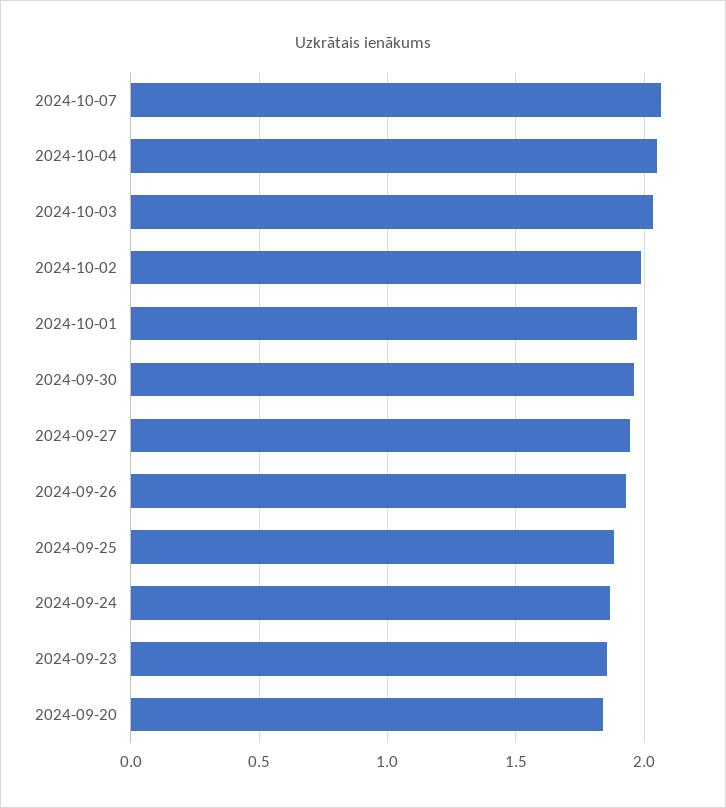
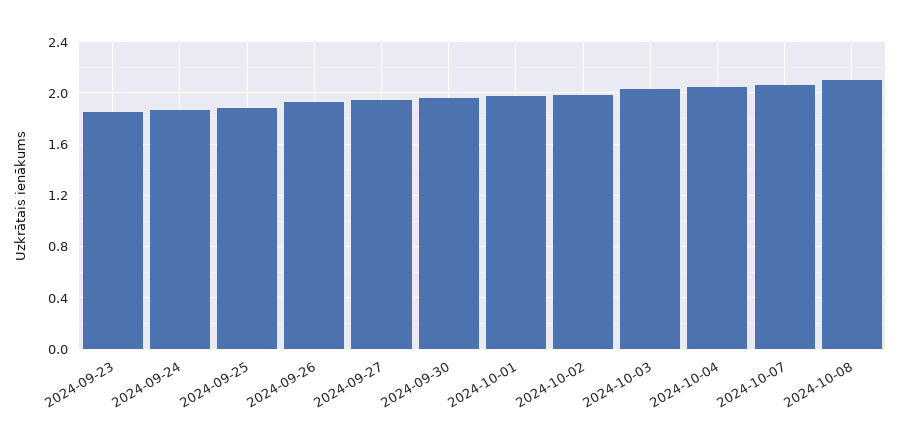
2024-09-20: 1.85 -> none
2024-10-08: none -> 2.1

